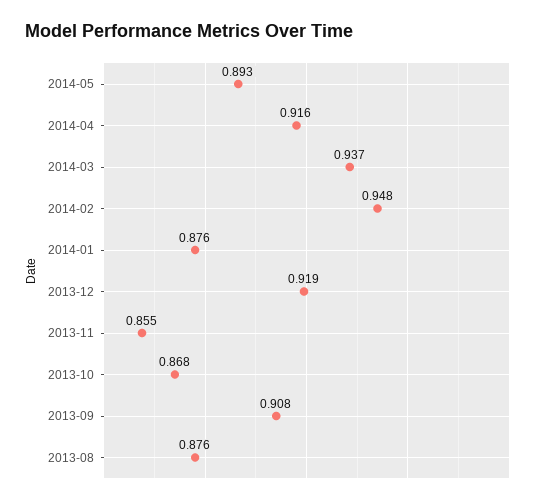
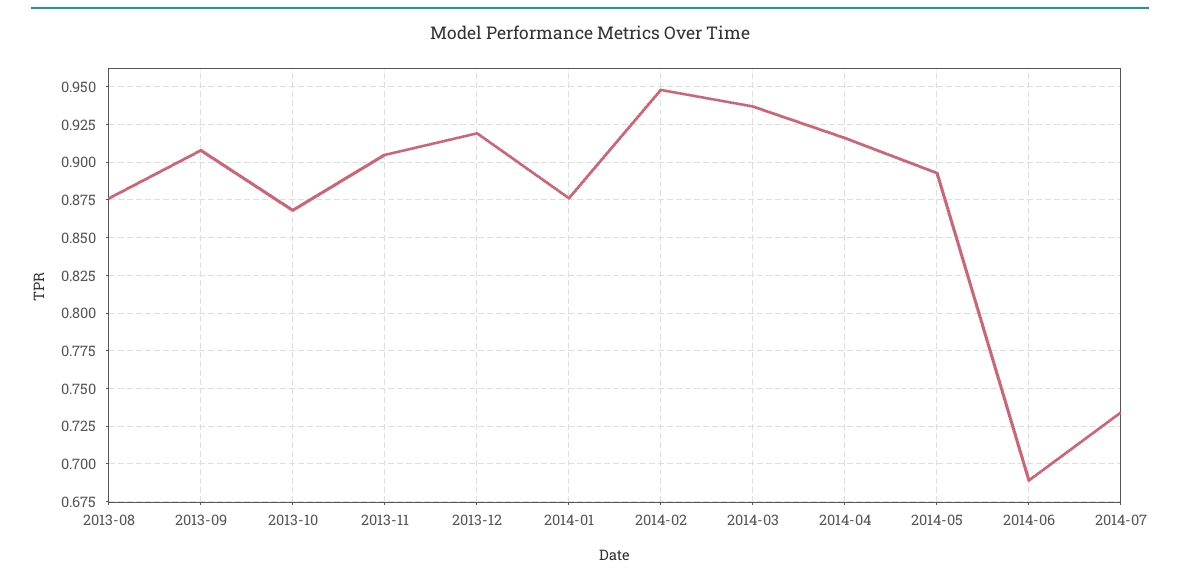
2013-11: 0.855 -> 0.905
2014-06: none -> 0.69
2014-07: none -> 0.735

